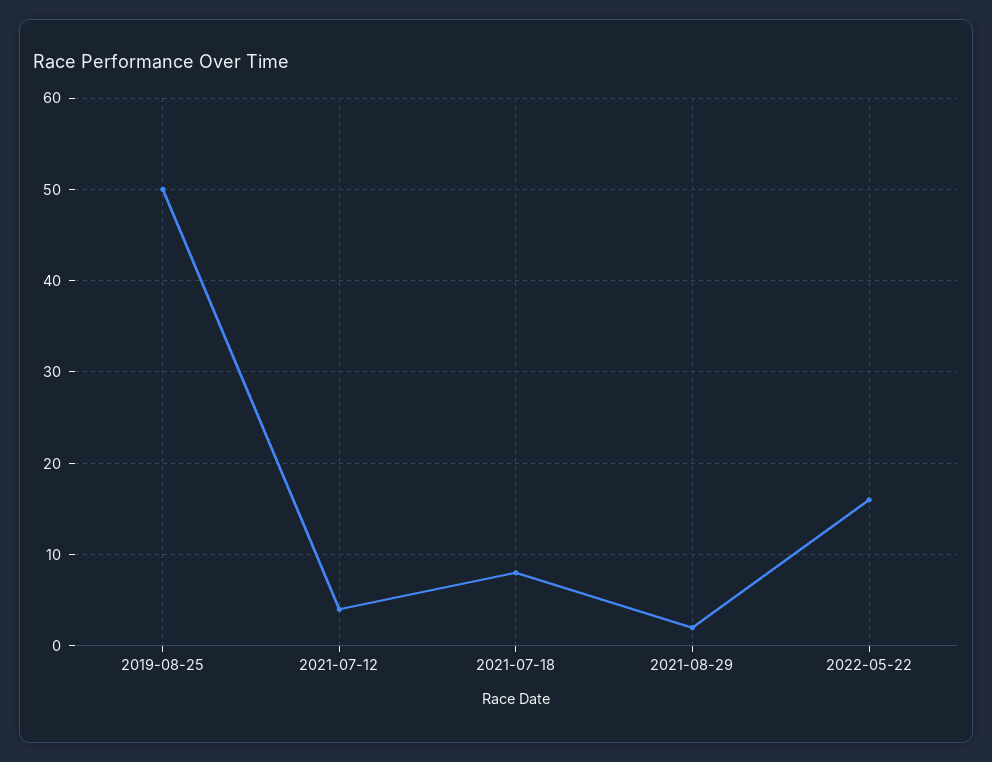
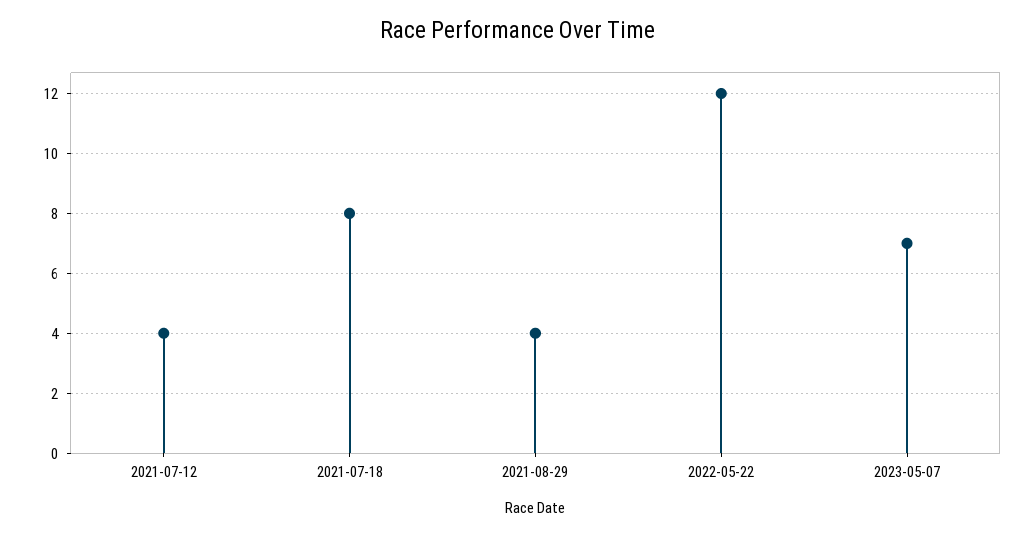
2019-08-25: 50 -> none
2021-08-29: 2 -> 4
2022-05-22: 16 -> 12
2023-05-07: none -> 7

